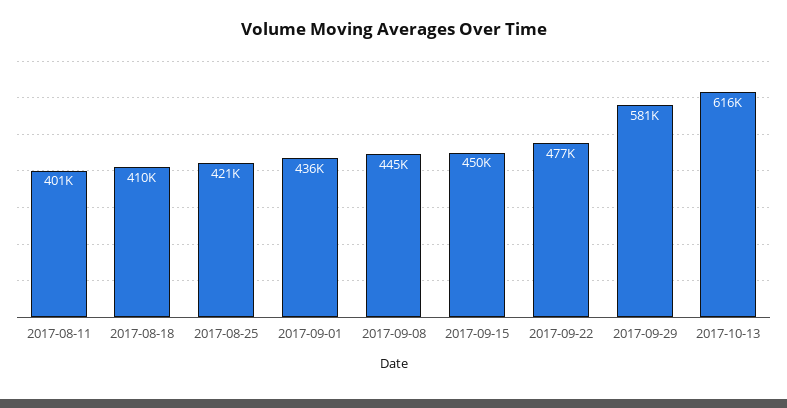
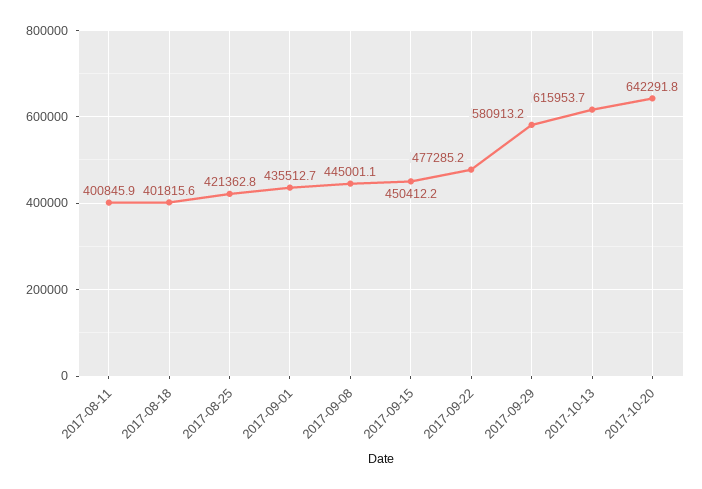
2017-08-18: 410000 -> 401815.6
2017-10-20: none -> 642291.8

